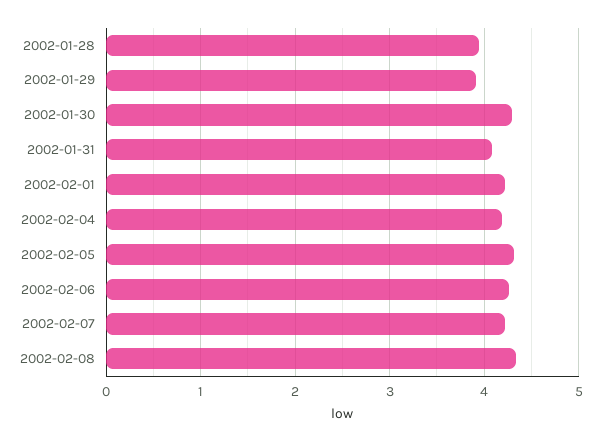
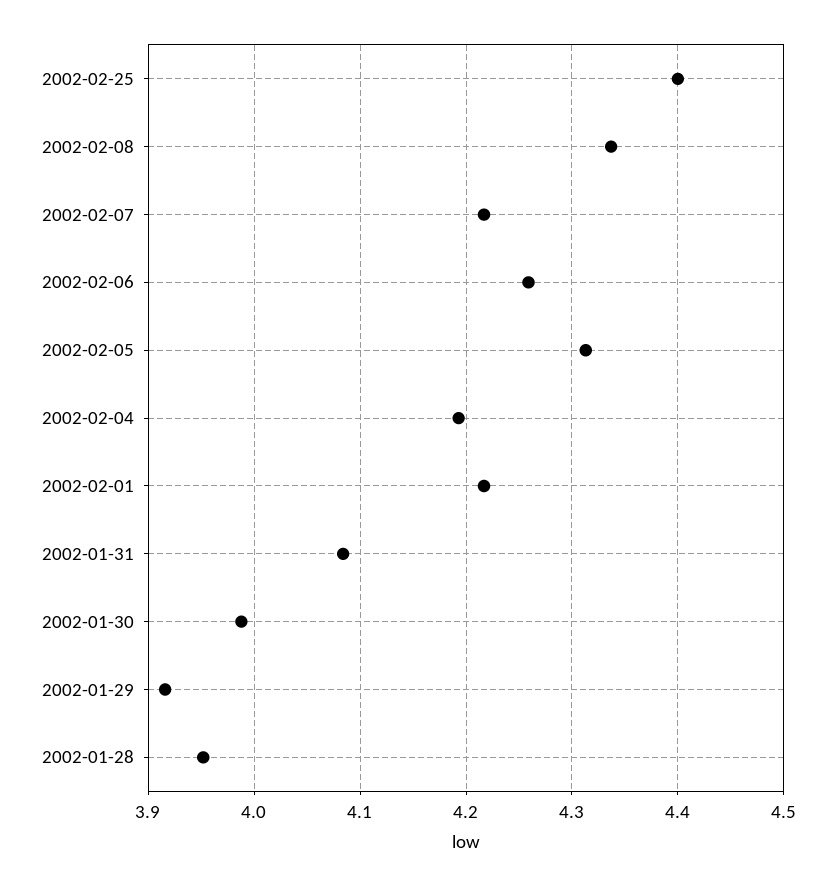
2002-01-30: 4.3 -> 3.99
2002-02-25: none -> 4.4

